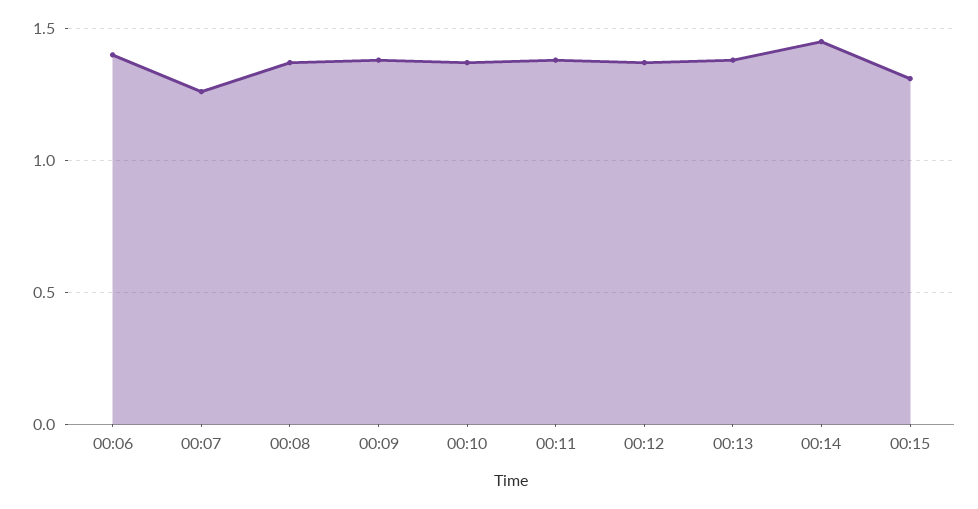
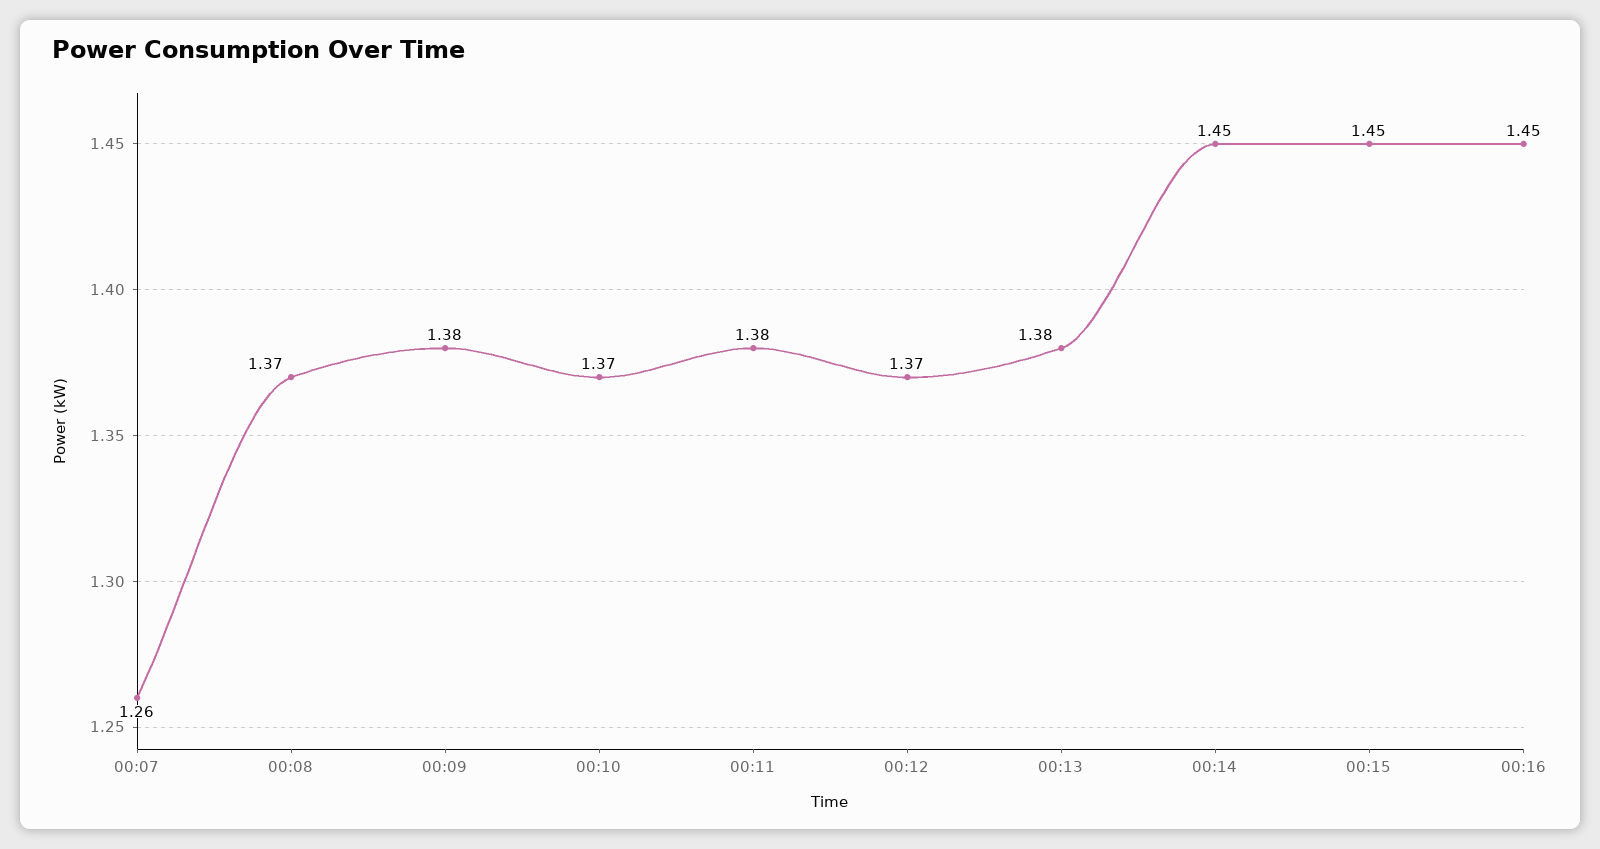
00:06: 1.4 -> none
00:15: 1.3 -> 1.45
00:16: none -> 1.45

